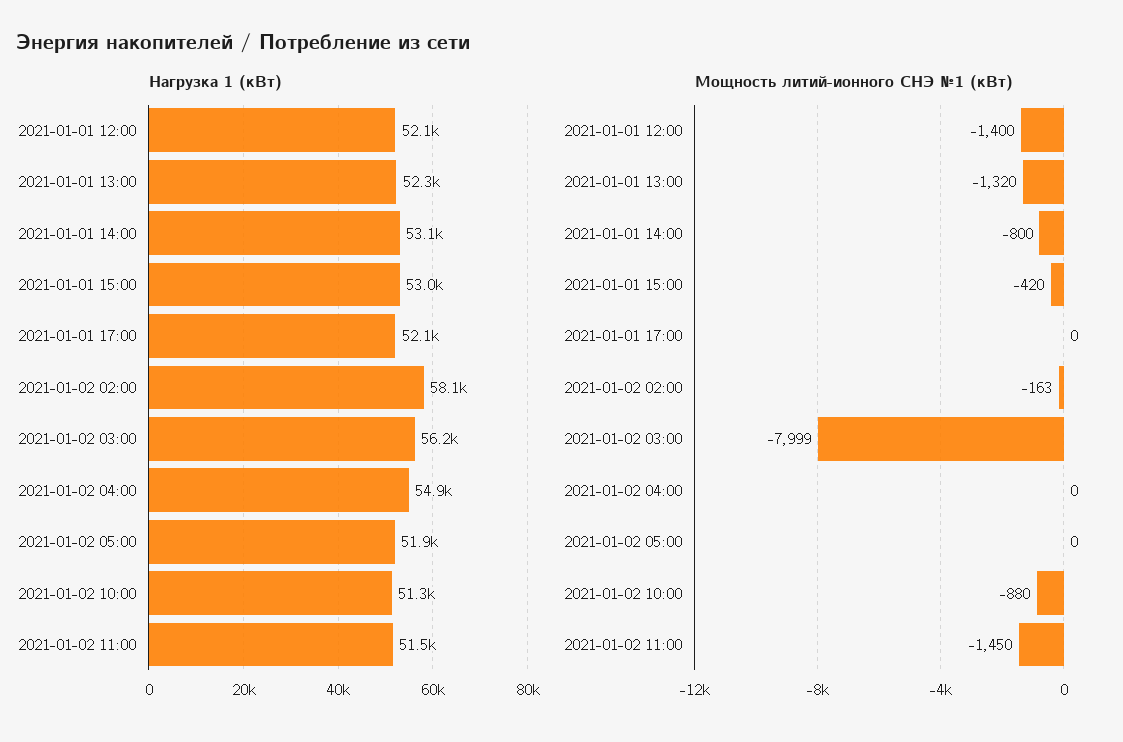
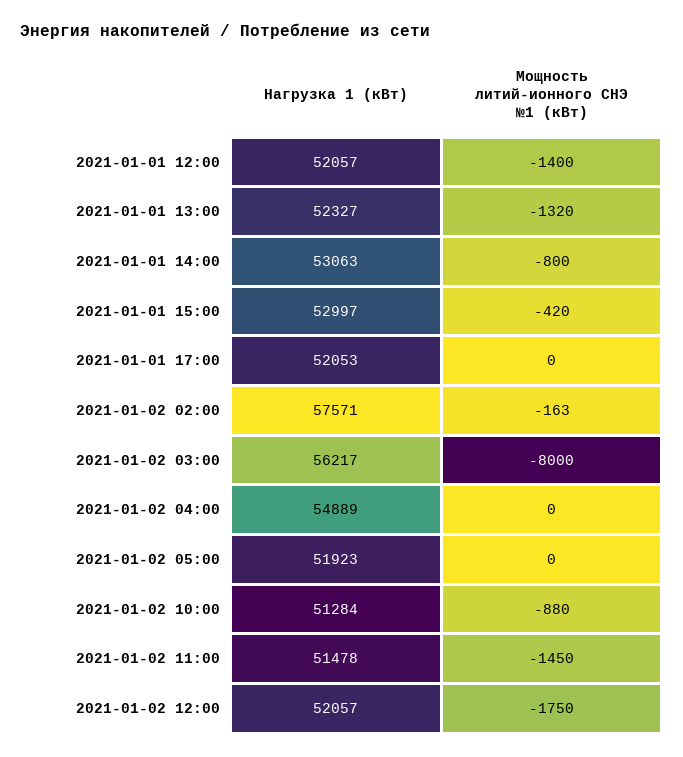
Нагрузка 1 (кВт), 2021-01-02 02:00: 58100 -> 57571
Мощность литий-ионного СНЭ №1 (кВт), 2021-01-02 03:00: -7999 -> -8000
Нагрузка 1 (кВт), 2021-01-02 12:00: none -> 52057
Мощность литий-ионного СНЭ №1 (кВт), 2021-01-02 12:00: none -> -1750

